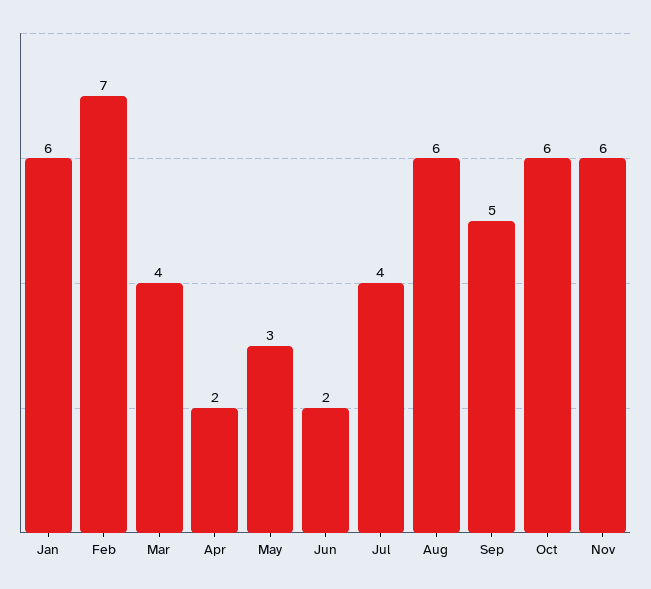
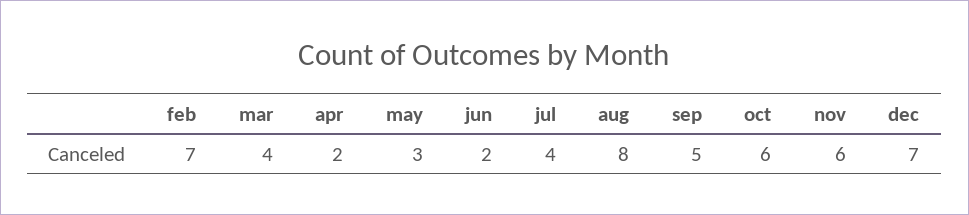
Jan: 6 -> none
Aug: 6 -> 8
dec: none -> 7

